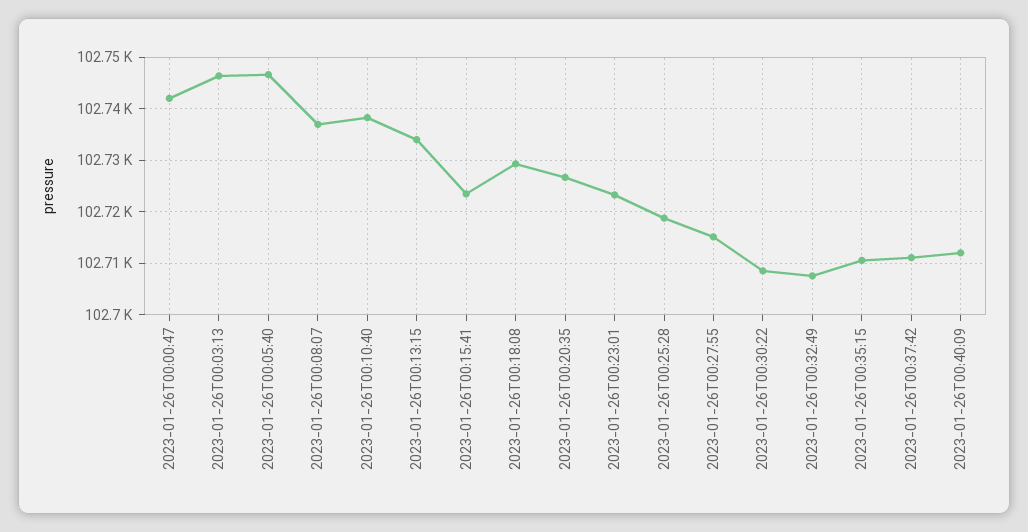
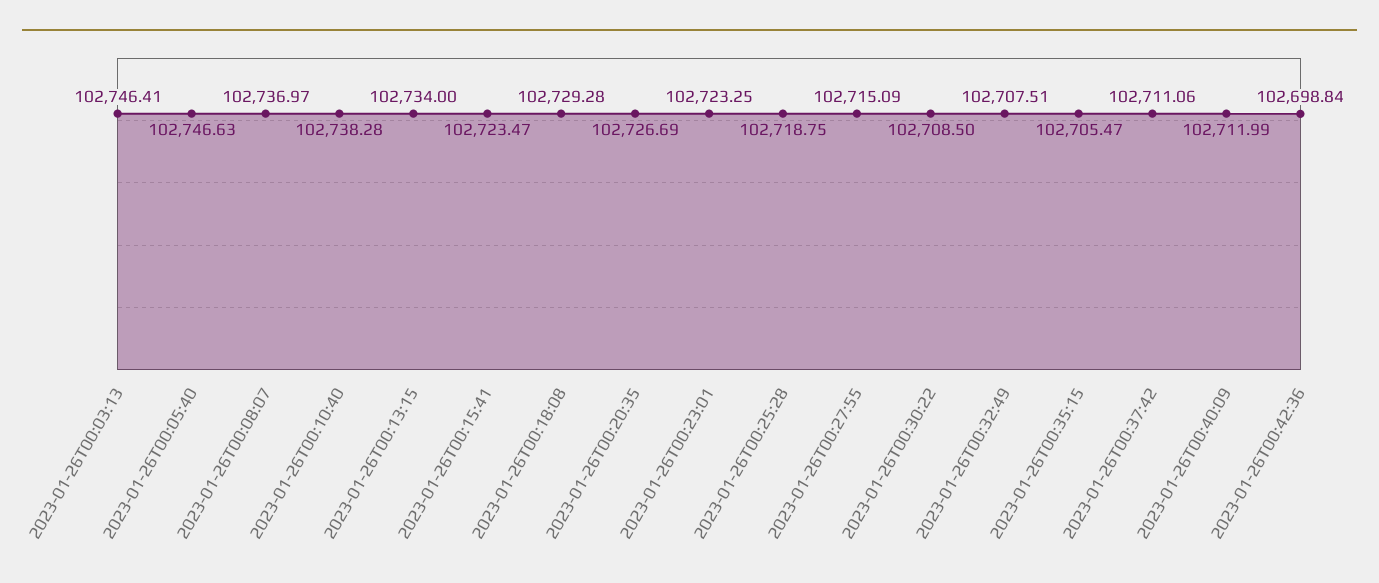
2023-01-26T00:00:47: 102742 -> none
2023-01-26T00:35:15: 102710 -> 102705.47
2023-01-26T00:42:36: none -> 102698.84

